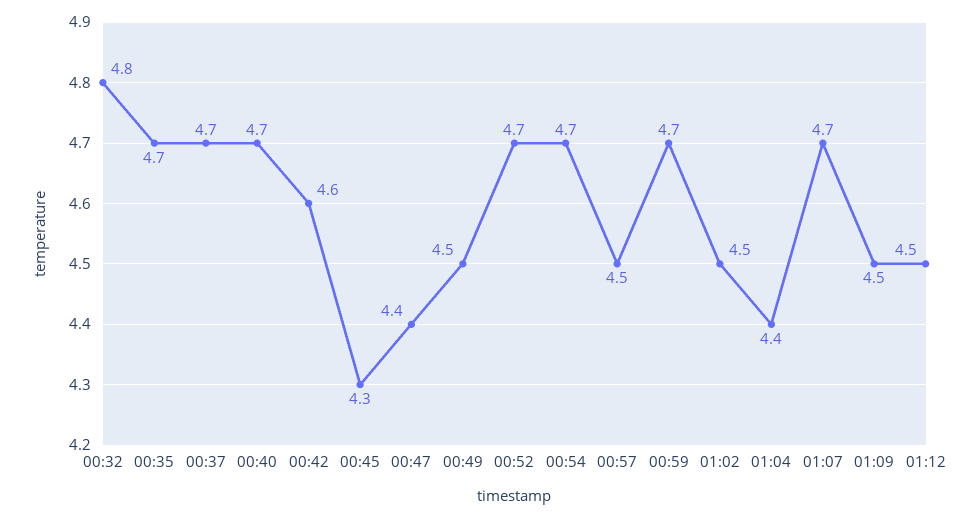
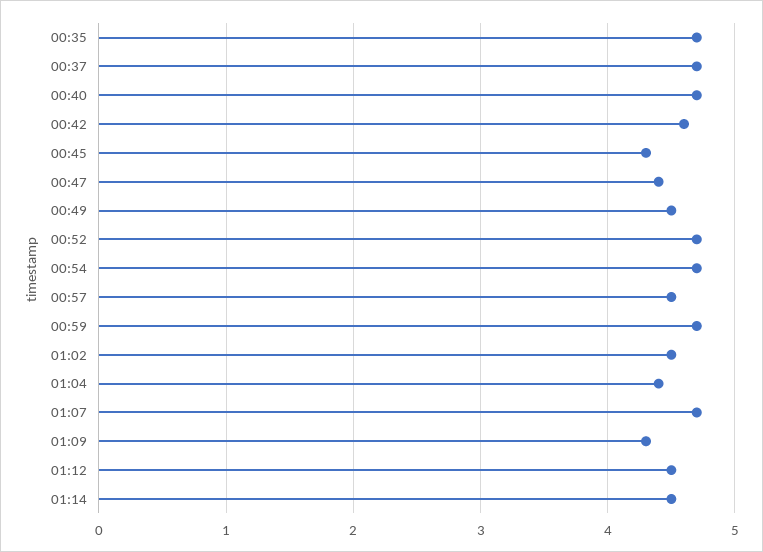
00:32: 4.8 -> none
01:09: 4.5 -> 4.3
01:14: none -> 4.5

